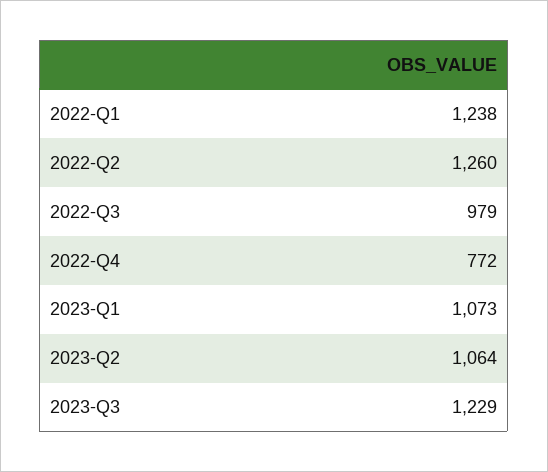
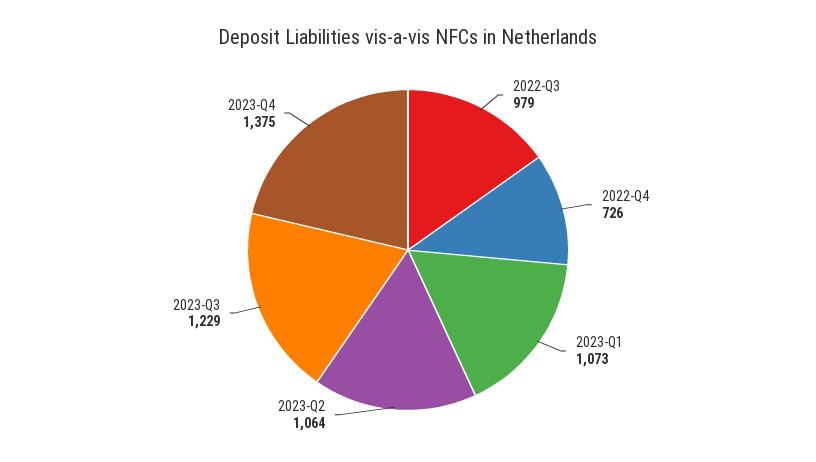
2022-Q1: 1238 -> none
2022-Q2: 1260 -> none
2022-Q4: 772 -> 726
2023-Q4: none -> 1375

